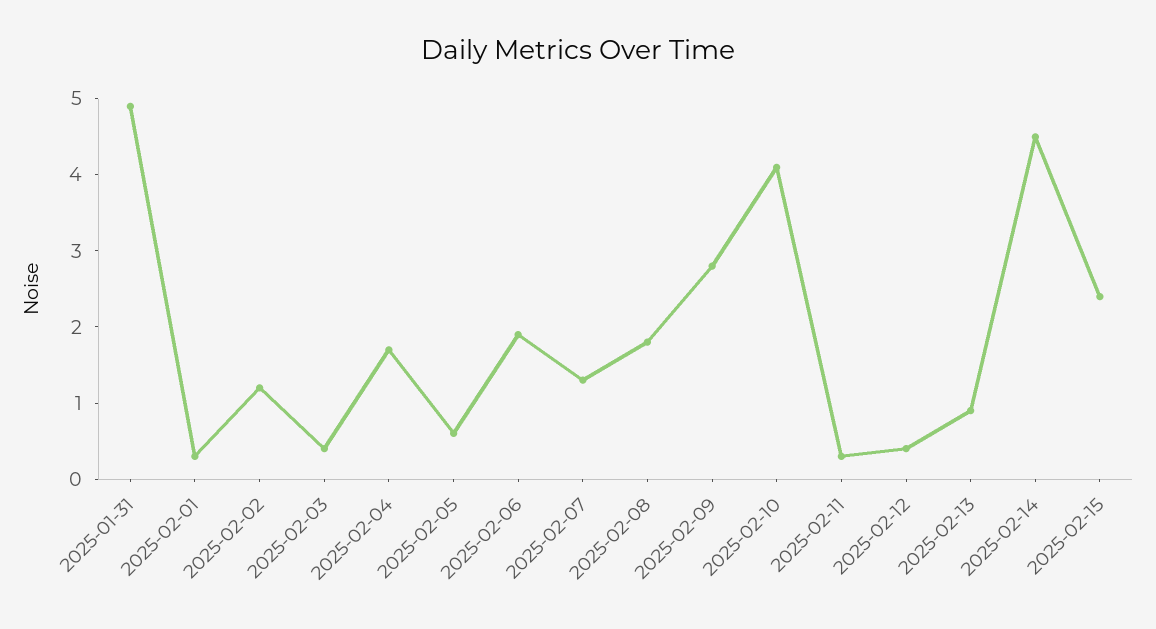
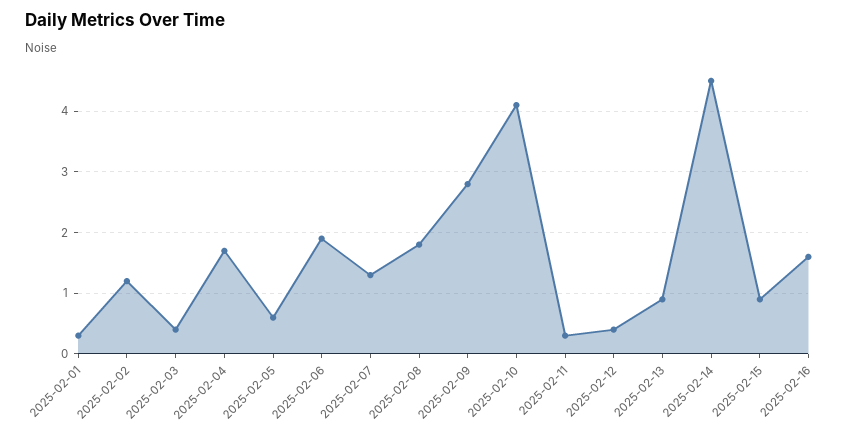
2025-01-31: 5 -> none
2025-02-15: 2.5 -> 0.9
2025-02-16: none -> 1.6

